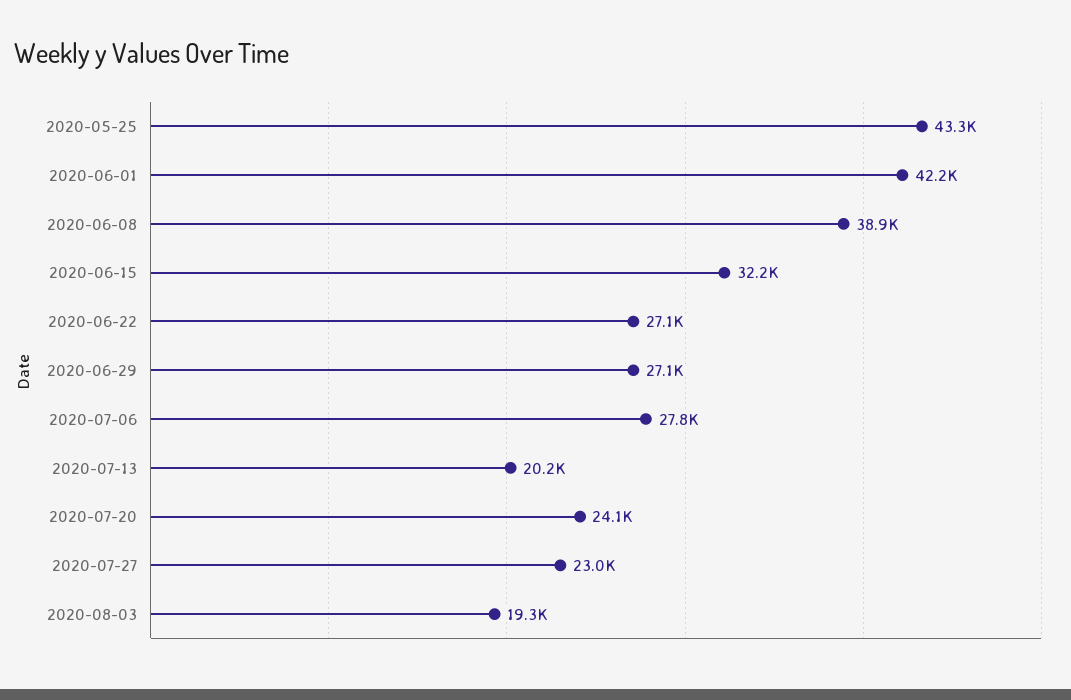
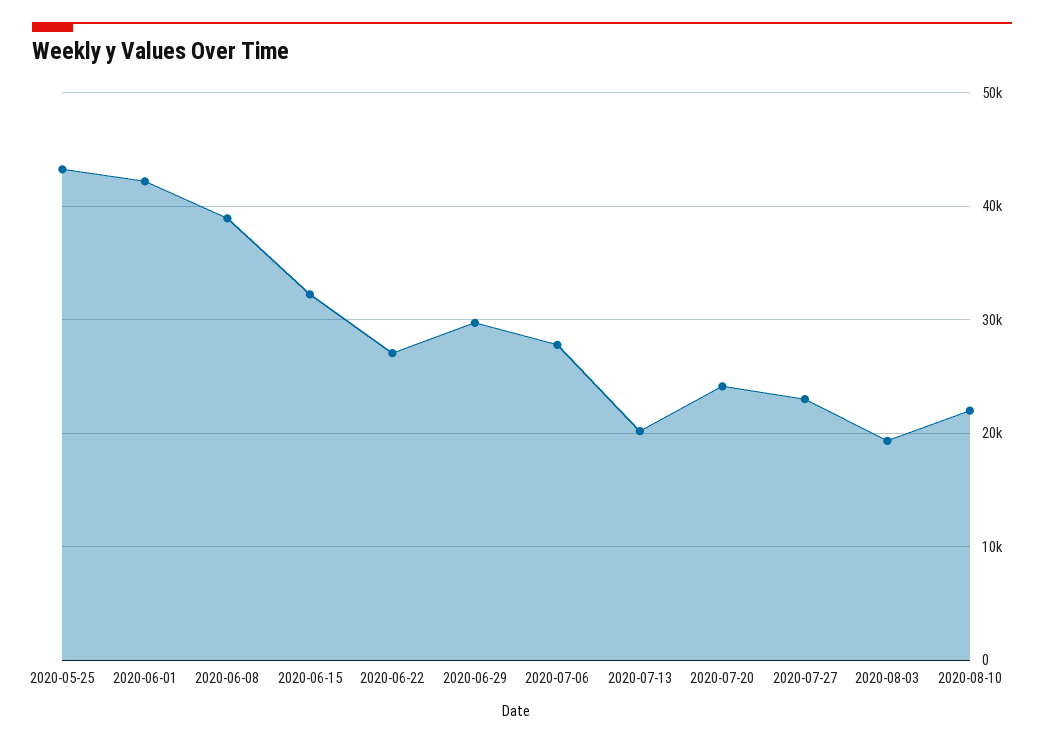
2020-06-29: 27100 -> 30000
2020-08-10: none -> 22000

